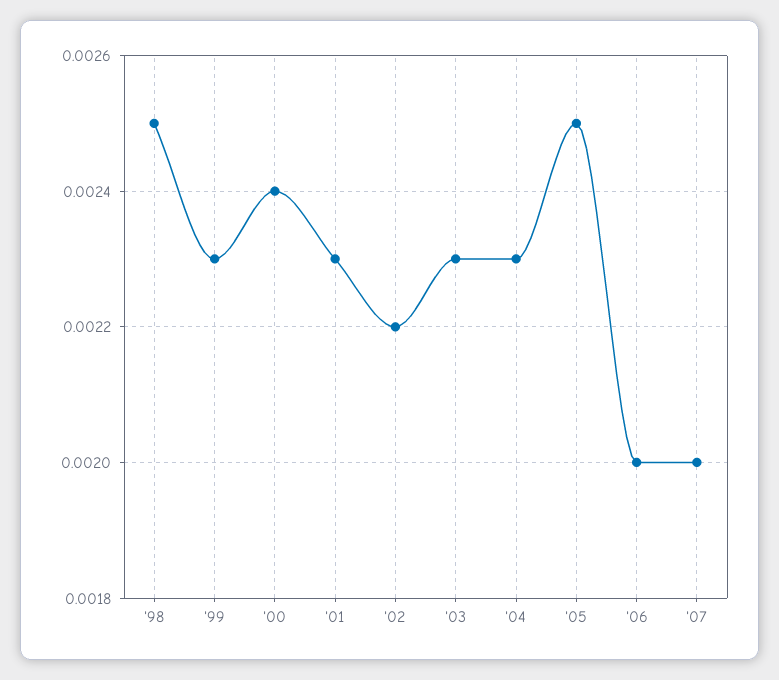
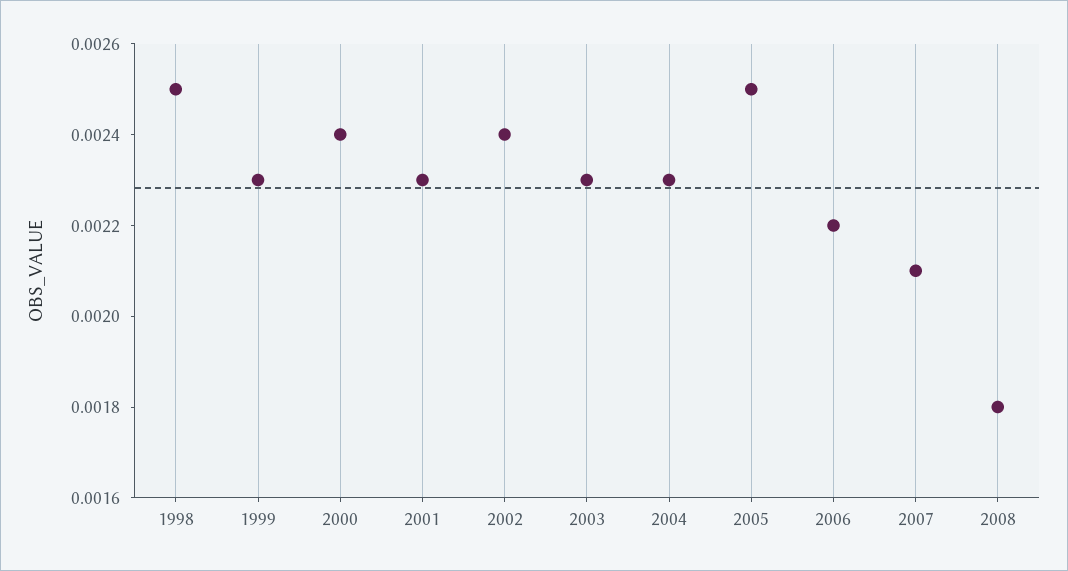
'02: 0.0022 -> 0.0024
'06: 0.002 -> 0.0022
'07: 0.002 -> 0.0021
2008: none -> 0.0018

